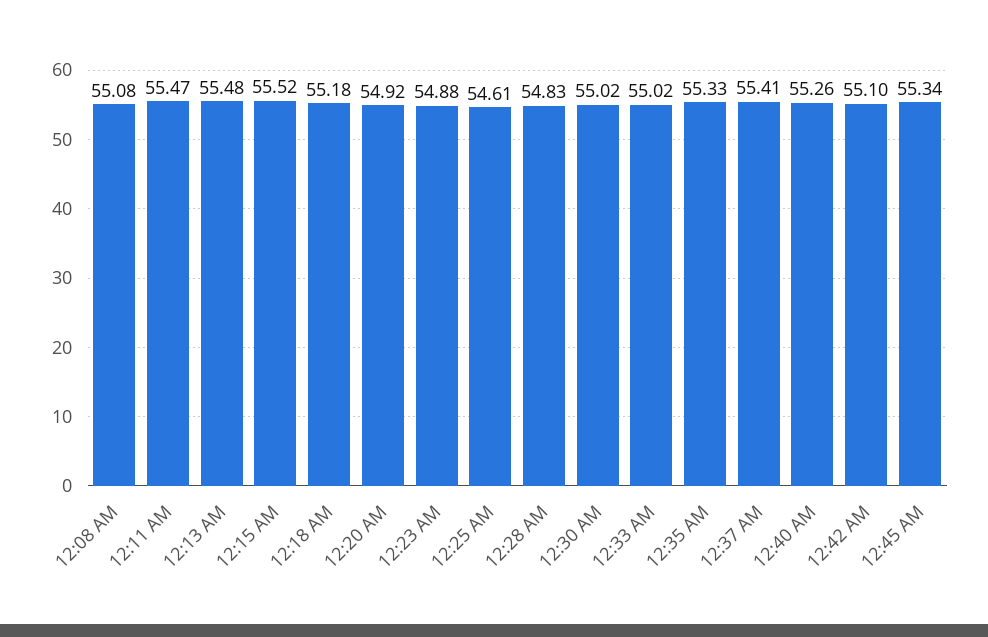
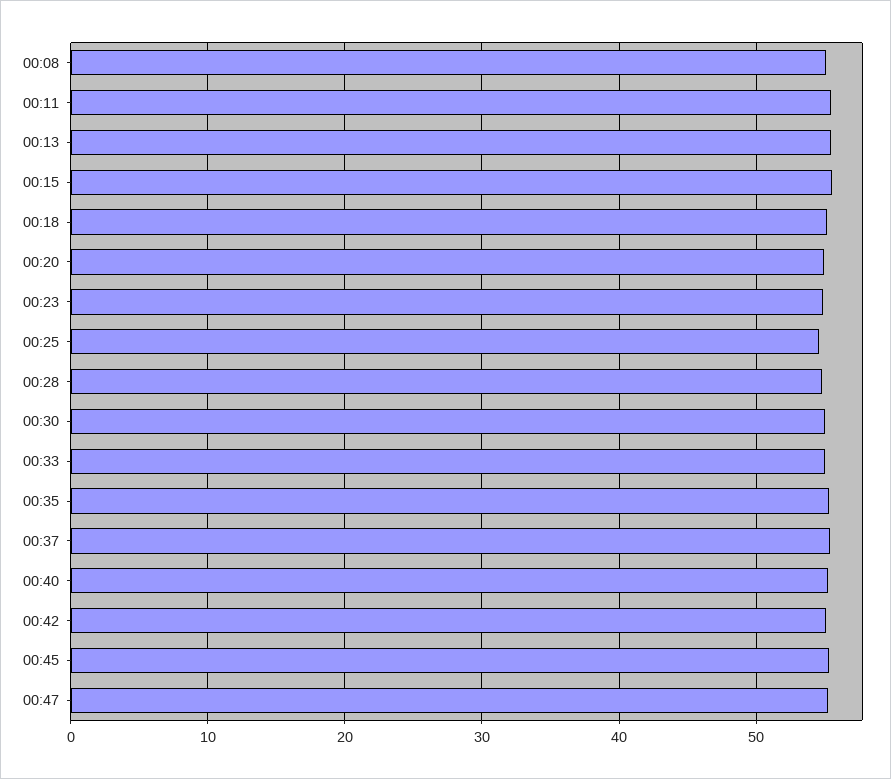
00:47: none -> 55

